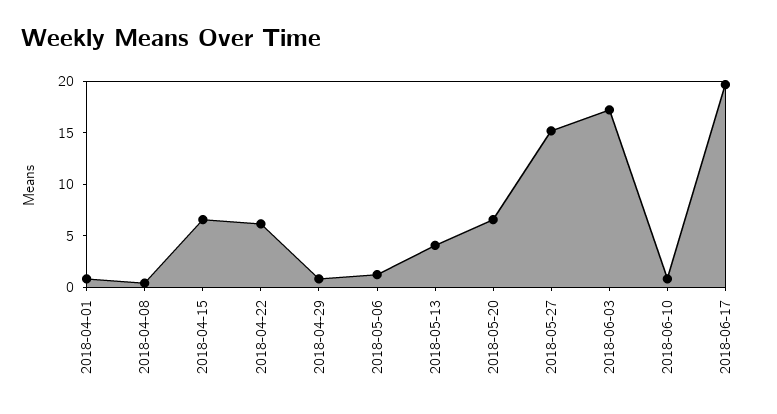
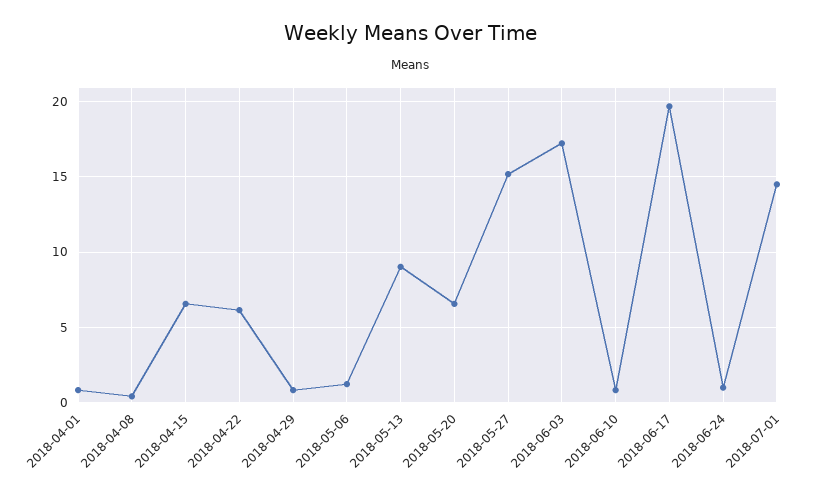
2018-05-13: 4 -> 9
2018-06-24: none -> 1
2018-07-01: none -> 14.5

